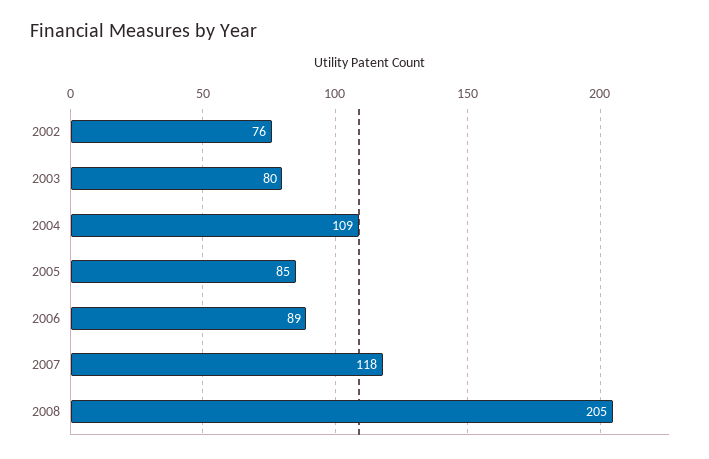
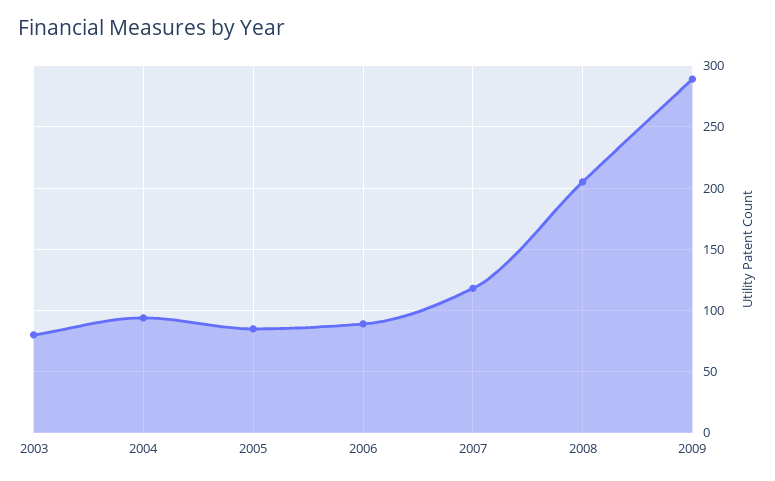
2002: 76 -> none
2004: 109 -> 95
2009: none -> 290

